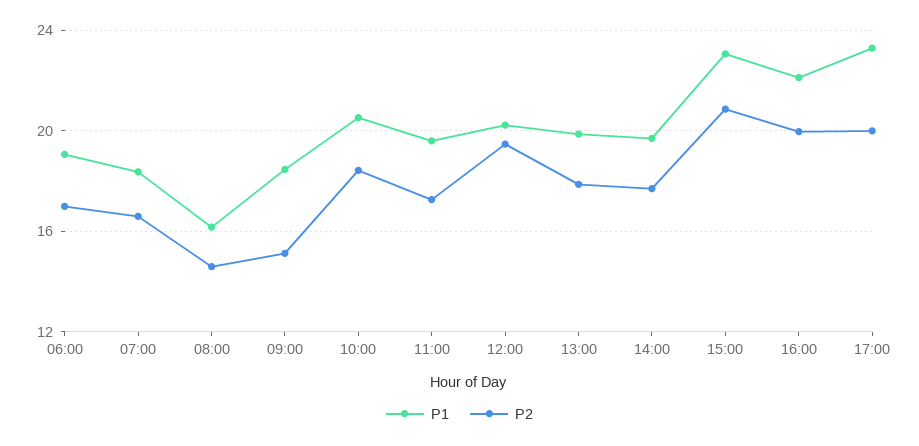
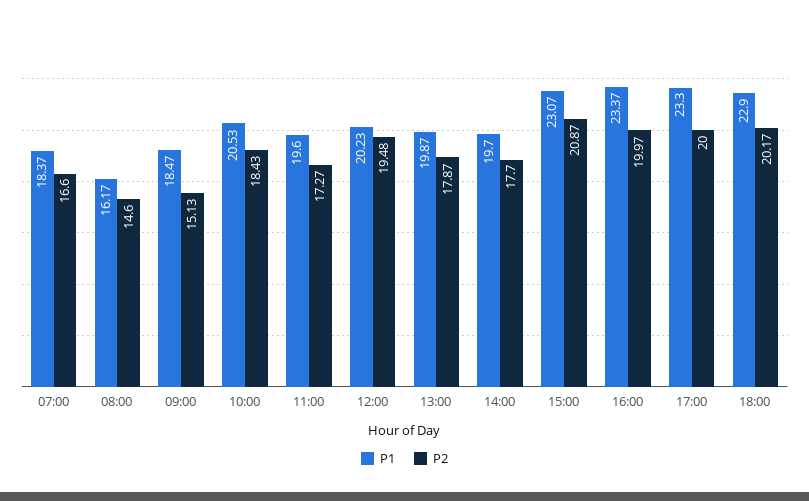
P1, 06:00: 19 -> none
P2, 06:00: 17 -> none
P1, 16:00: 22 -> 23.37
P1, 18:00: none -> 22.9
P2, 18:00: none -> 20.17

